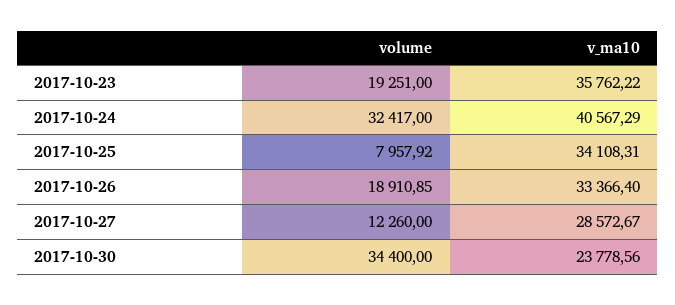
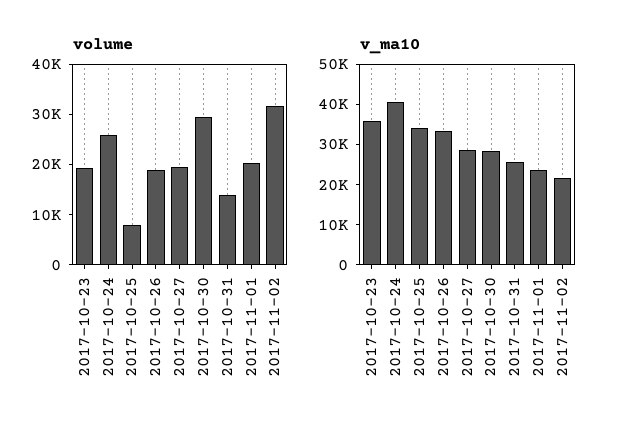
volume, 2017-10-24: 32417 -> 26000
volume, 2017-10-27: 12260 -> 20000
volume, 2017-10-30: 34400 -> 30000
v_ma10, 2017-10-30: 23778.56 -> 28000
volume, 2017-10-31: none -> 14000
volume, 2017-11-01: none -> 20000
volume, 2017-11-02: none -> 32000
v_ma10, 2017-10-31: none -> 26000
v_ma10, 2017-11-01: none -> 24000
v_ma10, 2017-11-02: none -> 22000

